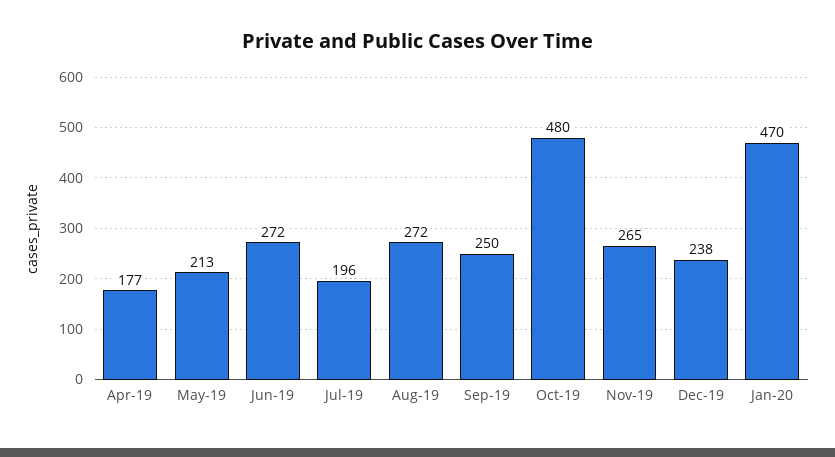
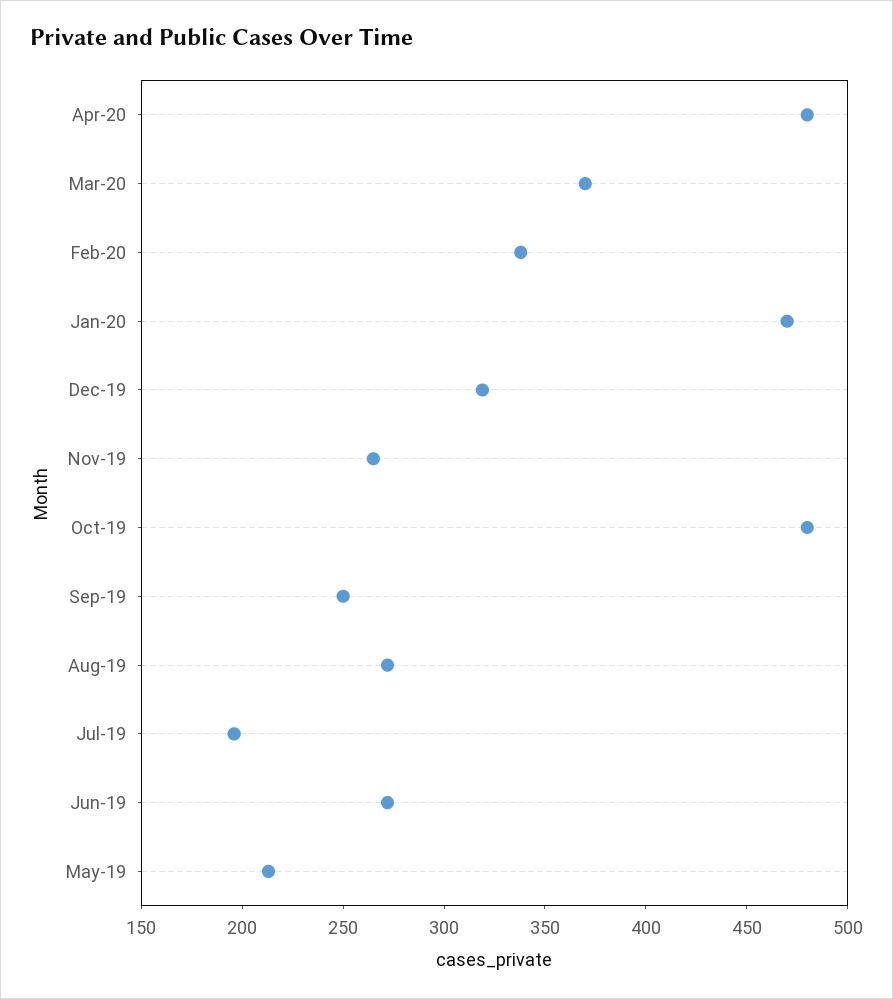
Apr-19: 177 -> none
Dec-19: 238 -> 320
Apr-20: none -> 480
Mar-20: none -> 370
Feb-20: none -> 340

